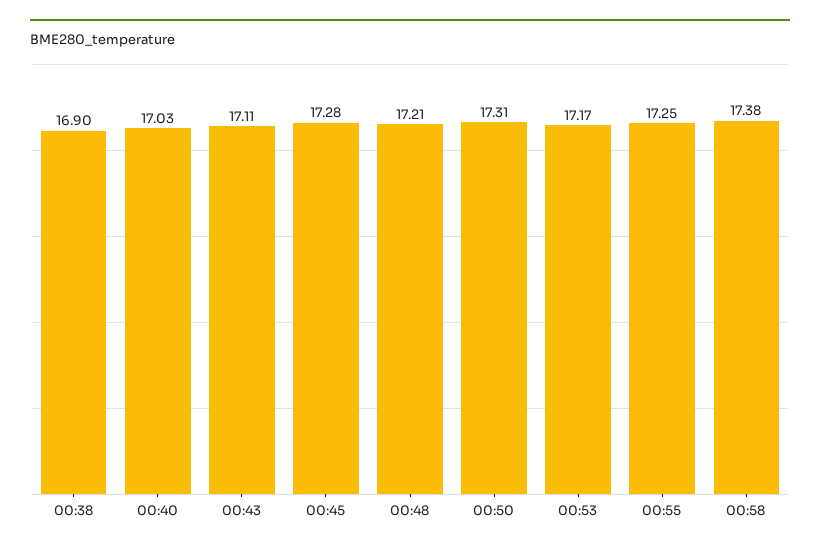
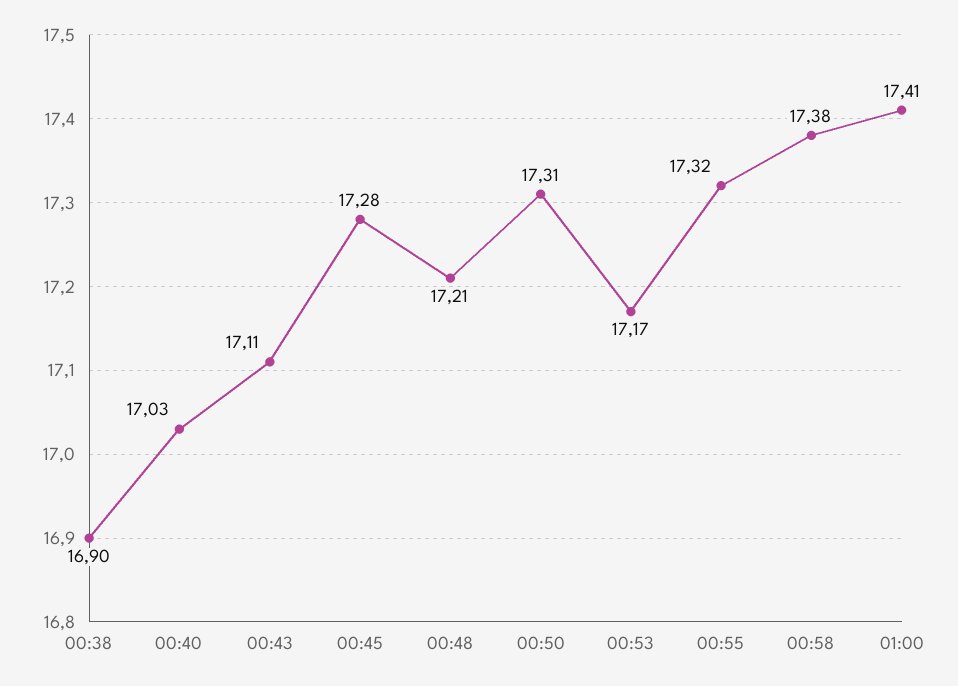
00:55: 17.25 -> 17.32
01:00: none -> 17.41

